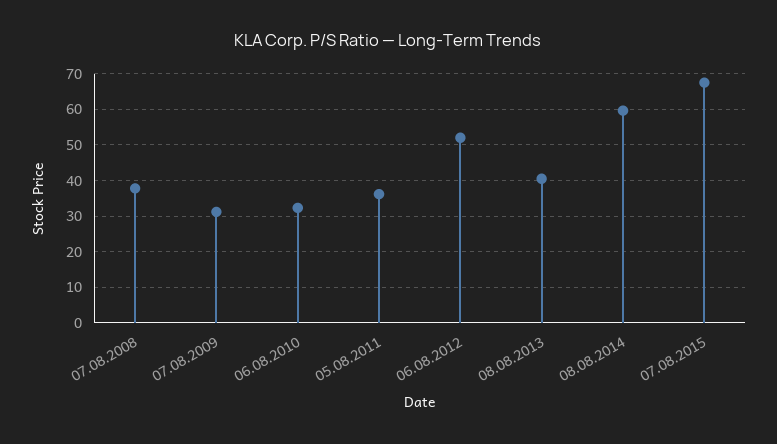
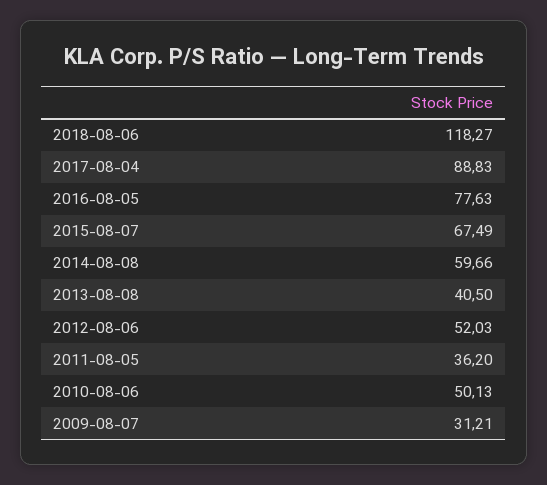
07.08.2008: 38 -> none
06.08.2010: 32 -> 50.13
2018-08-06: none -> 118.27
2017-08-04: none -> 88.83
2016-08-05: none -> 77.63

